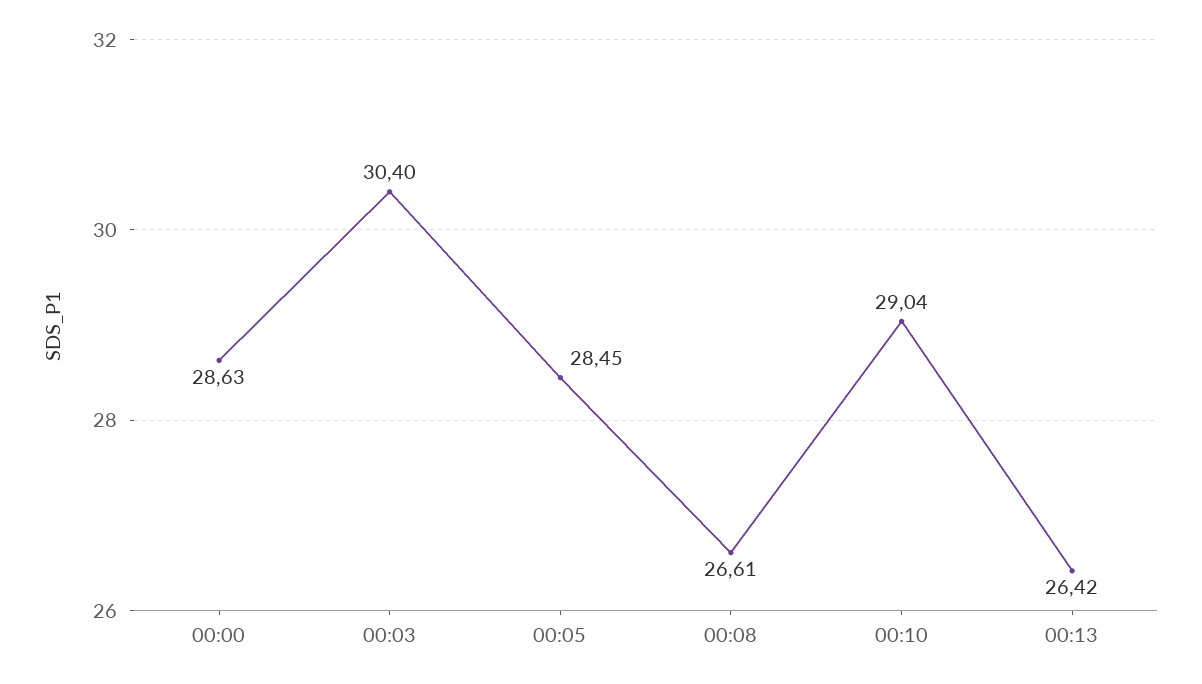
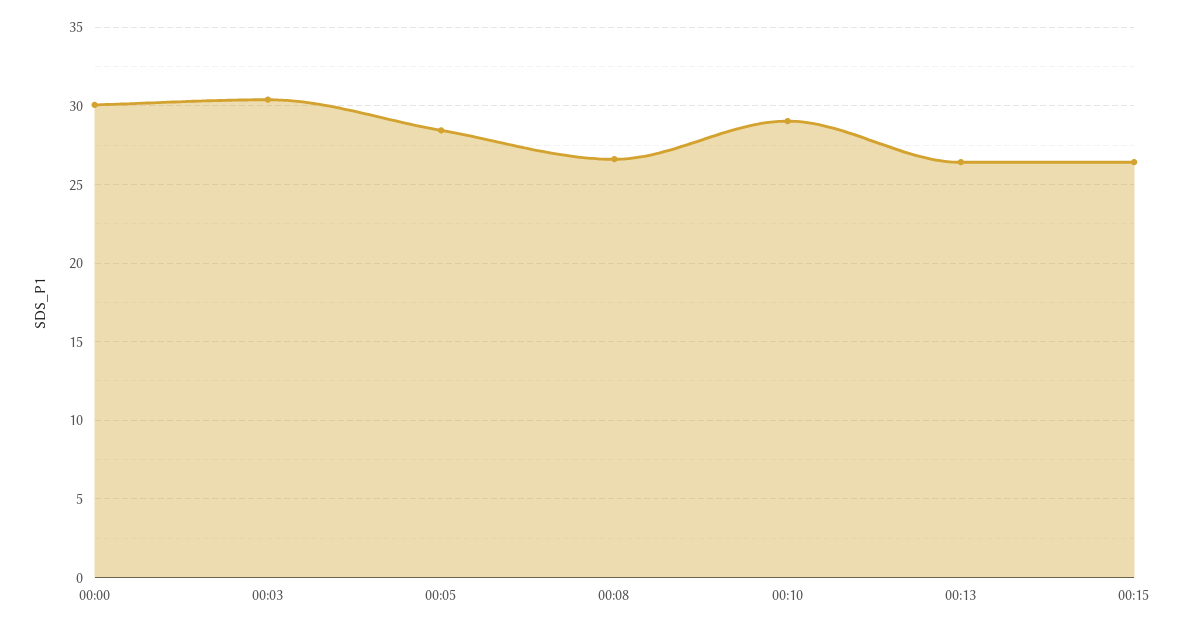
00:00: 28.63 -> 30
00:15: none -> 26.5

